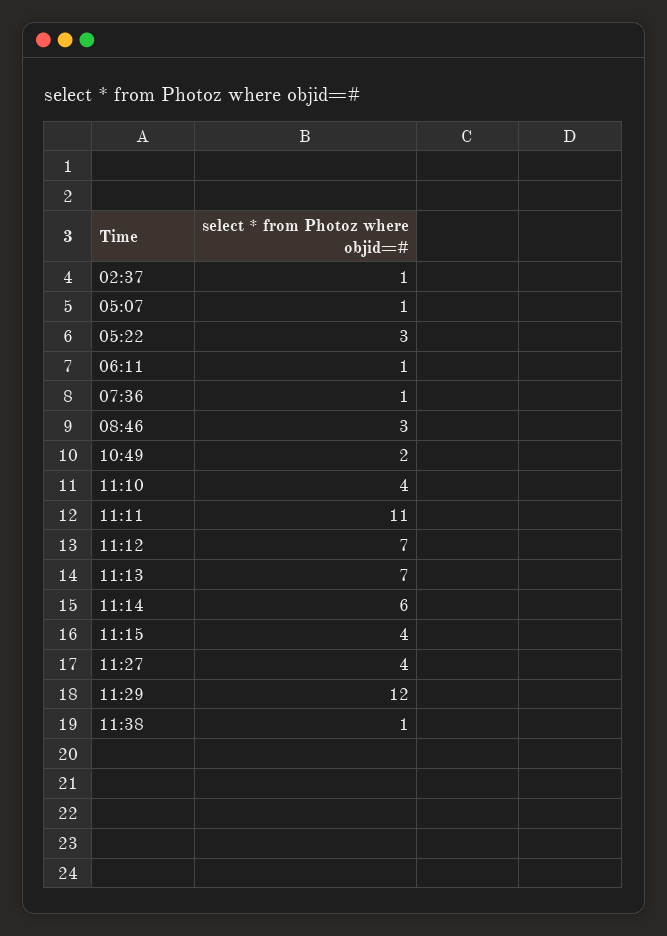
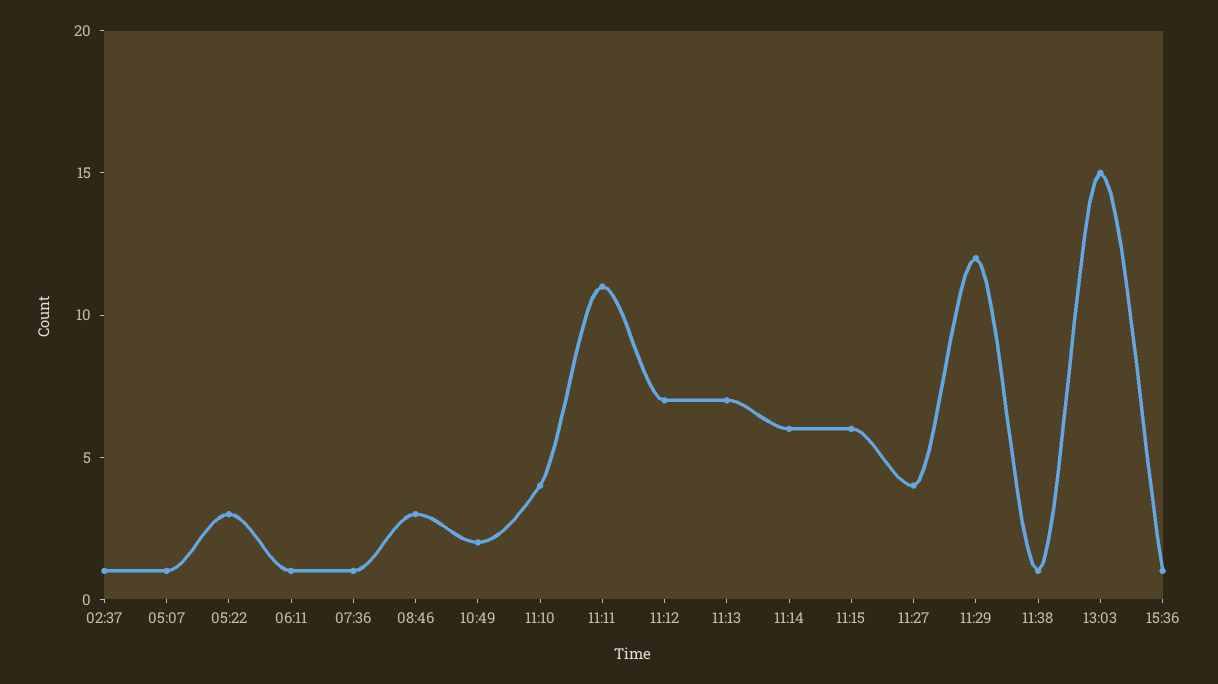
11:15: 4 -> 6
13:03: none -> 15
15:36: none -> 1

